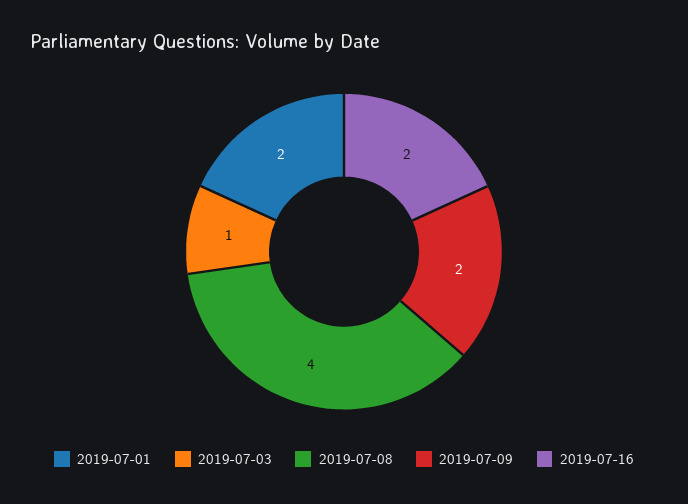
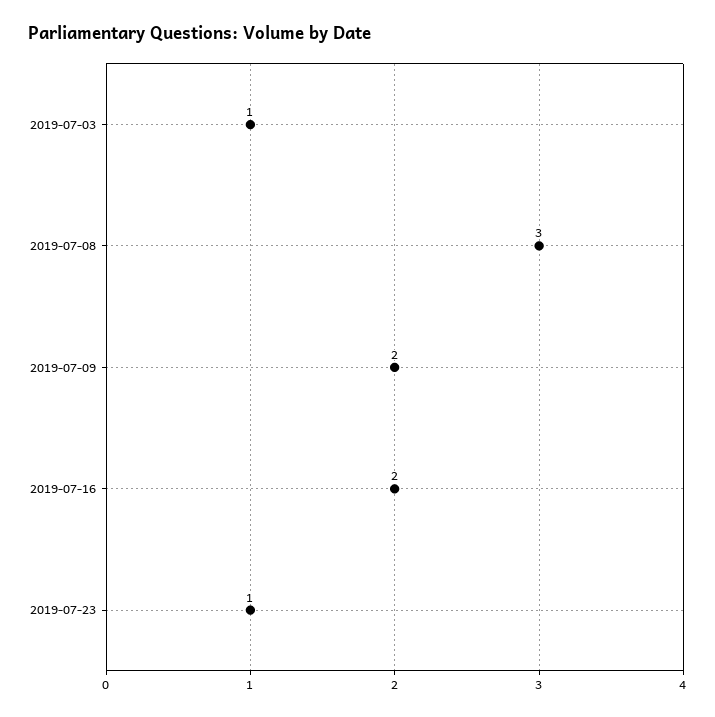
2019-07-01: 2 -> none
2019-07-08: 4 -> 3
2019-07-23: none -> 1

